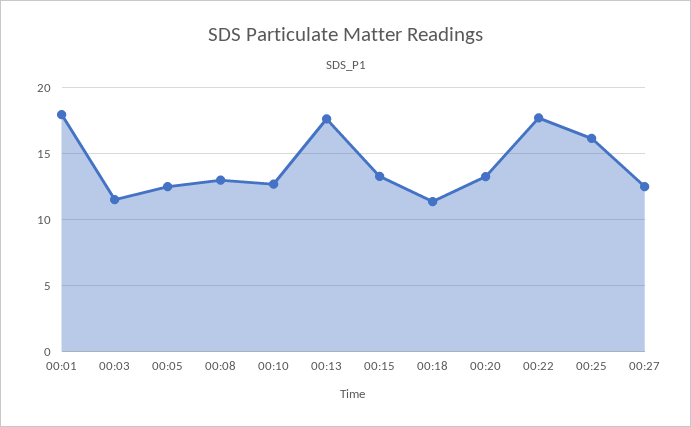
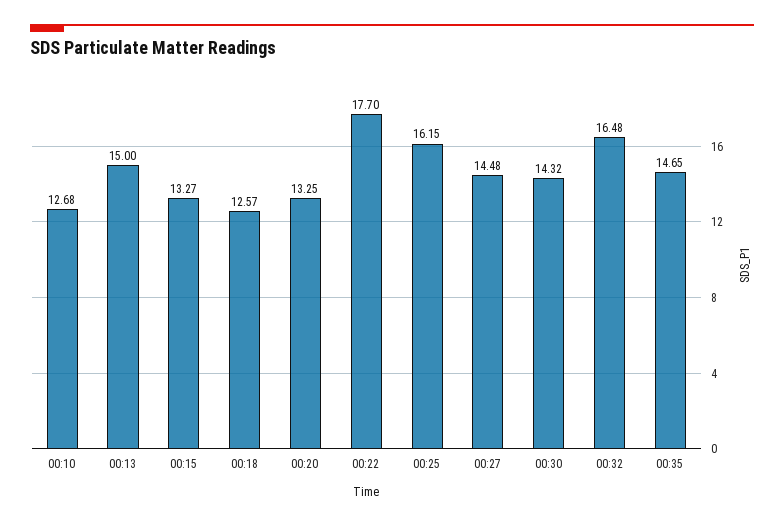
00:01: 18 -> none
00:03: 11.5 -> none
00:05: 12.5 -> none
00:08: 13 -> none
00:13: 17.5 -> 15
00:18: 11.5 -> 12.57
00:27: 12.5 -> 14.48
00:30: none -> 14.32
00:32: none -> 16.48
00:35: none -> 14.65

